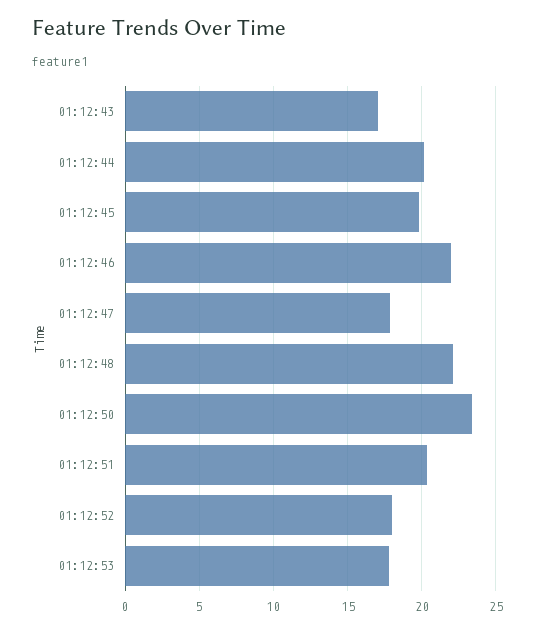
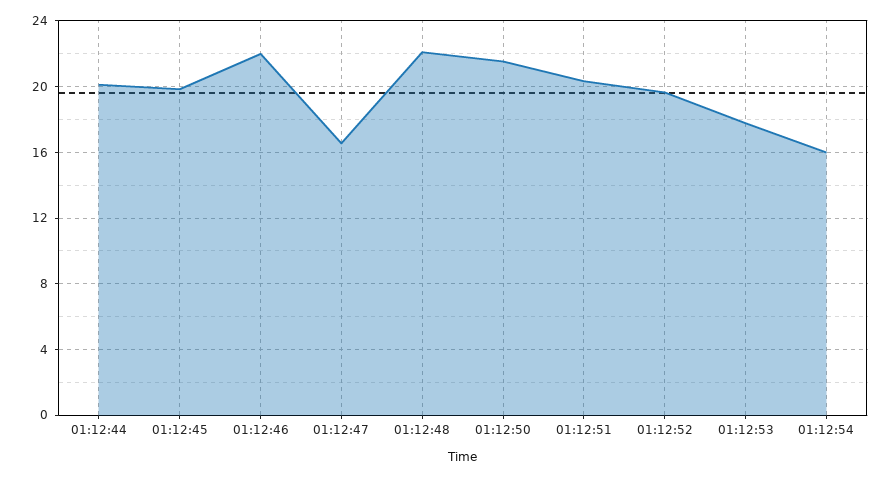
01:12:43: 17 -> none
01:12:47: 18 -> 16.5
01:12:50: 23.5 -> 21.5
01:12:52: 18 -> 19.5
01:12:54: none -> 16

